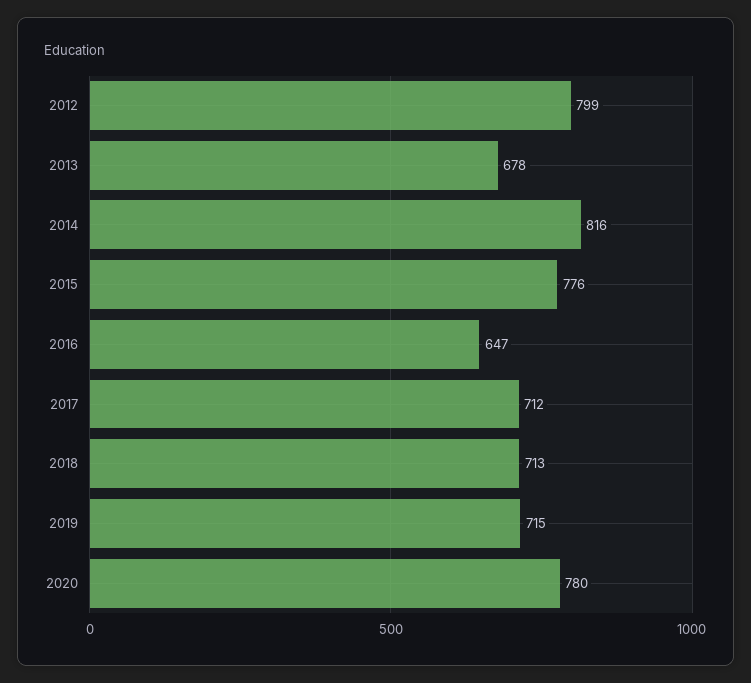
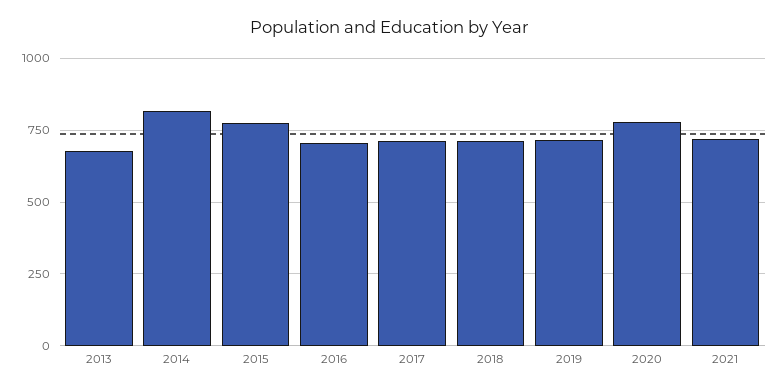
2012: 799 -> none
2016: 647 -> 700
2021: none -> 725

